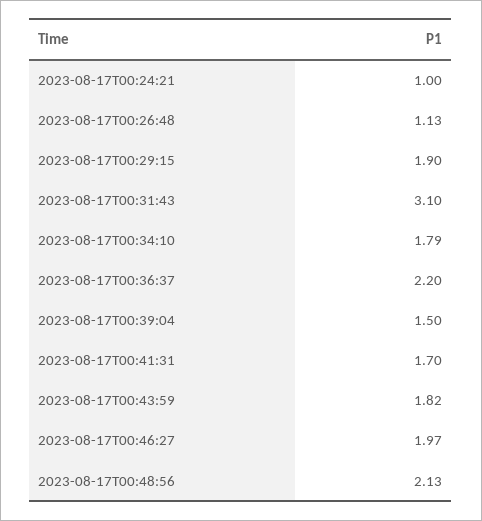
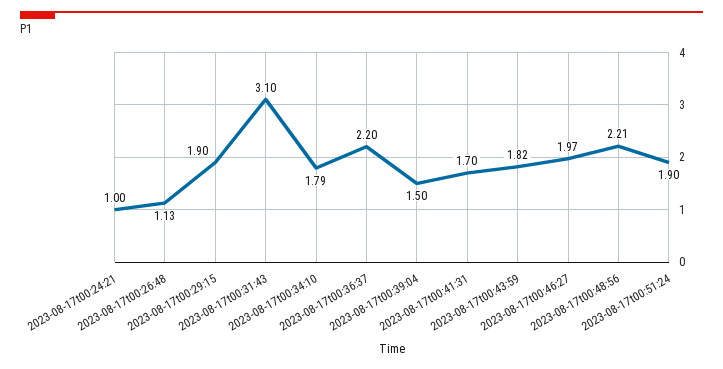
2023-08-17T00:48:56: 2.13 -> 2.21
2023-08-17t00:51:24: none -> 1.9

